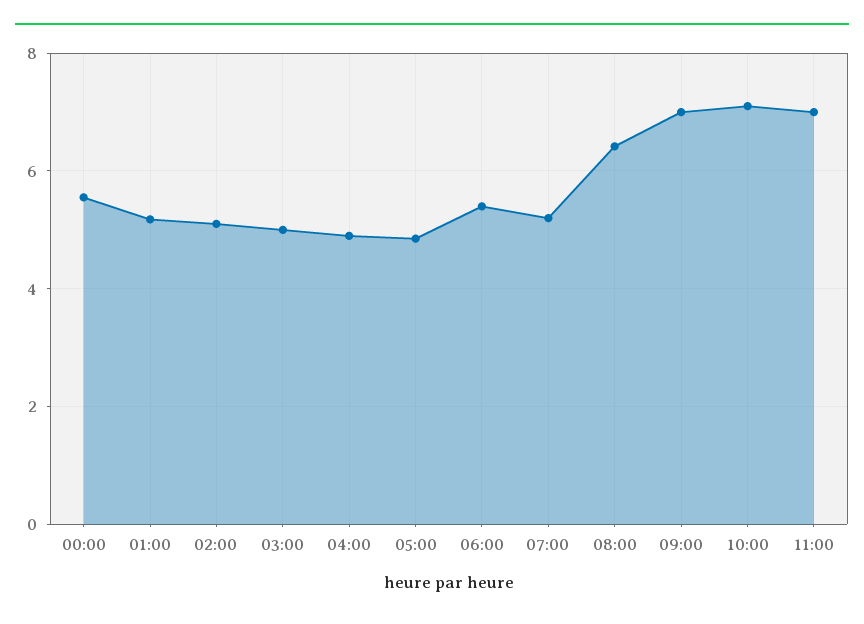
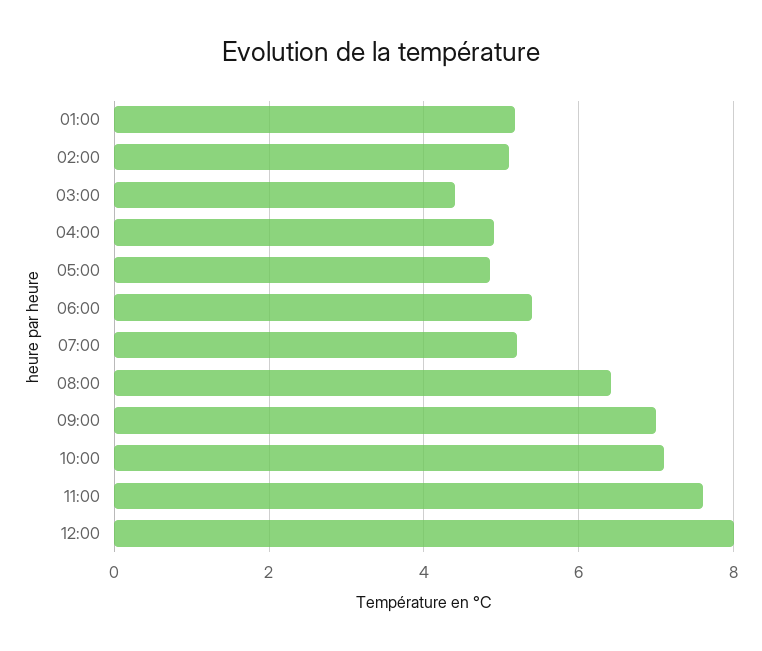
00:00: 5.6 -> none
03:00: 5 -> 4.4
11:00: 7 -> 7.6
12:00: none -> 8

